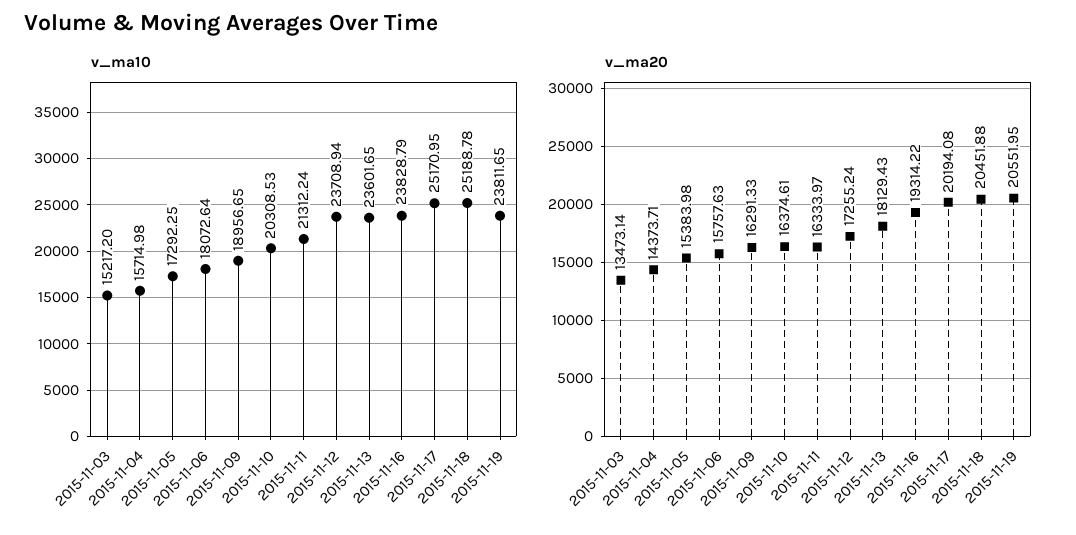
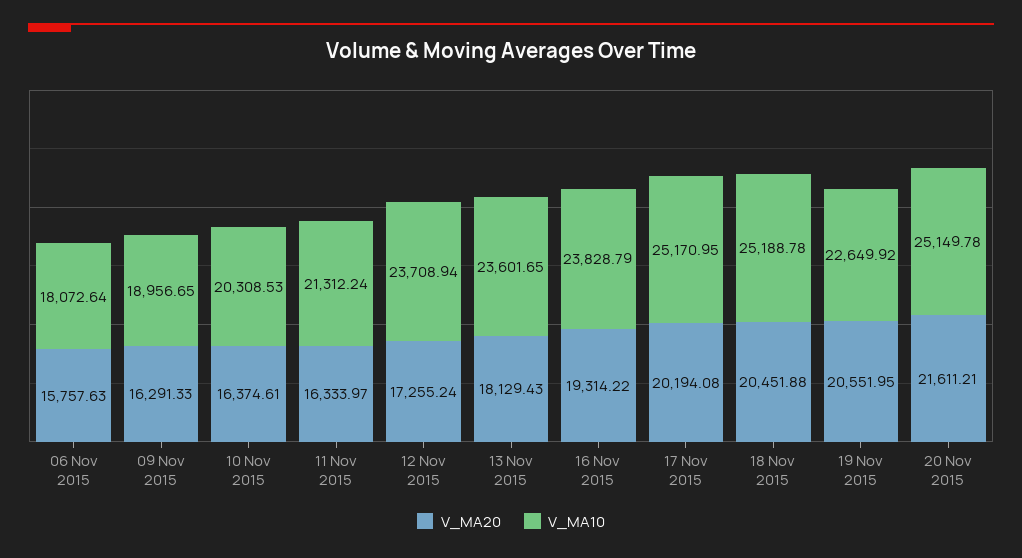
v_ma10, 2015-11-03: 15217.2 -> none
v_ma10, 2015-11-04: 15714.98 -> none
v_ma10, 2015-11-05: 17292.25 -> none
v_ma10, 2015-11-19: 23811.65 -> 22649.92
v_ma20, 2015-11-03: 13473.14 -> none
v_ma20, 2015-11-04: 14373.71 -> none
v_ma20, 2015-11-05: 15383.98 -> none
v_ma20, 20 Nov 2015: none -> 21611.21
v_ma10, 20 Nov 2015: none -> 25149.78

